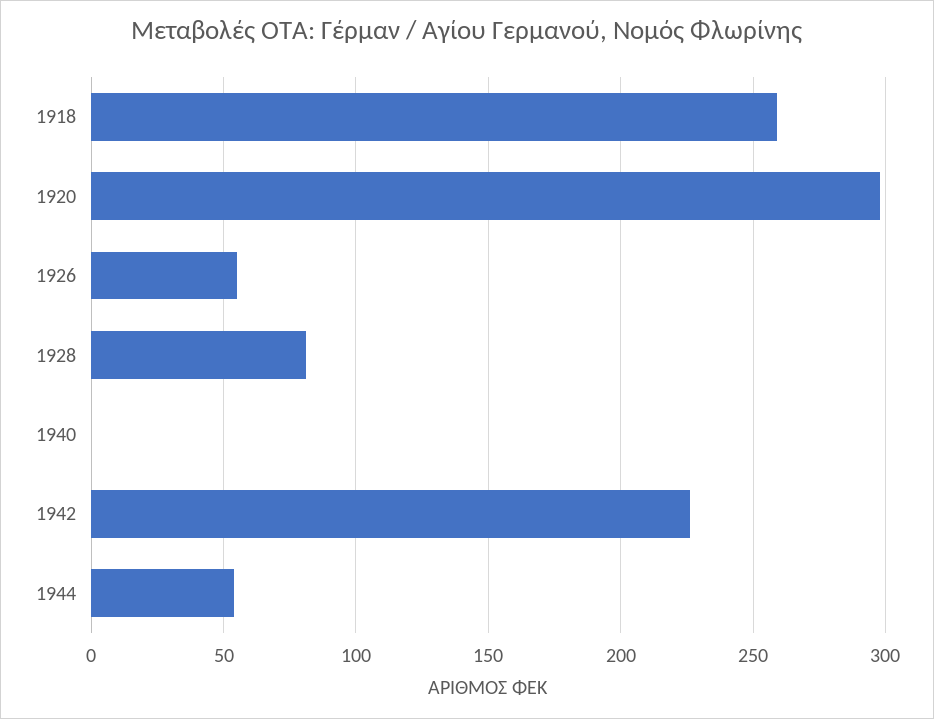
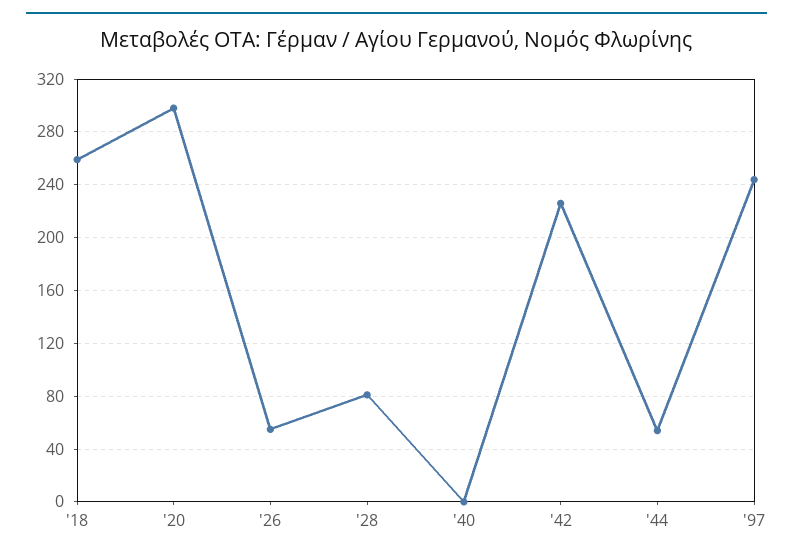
'97: none -> 245

